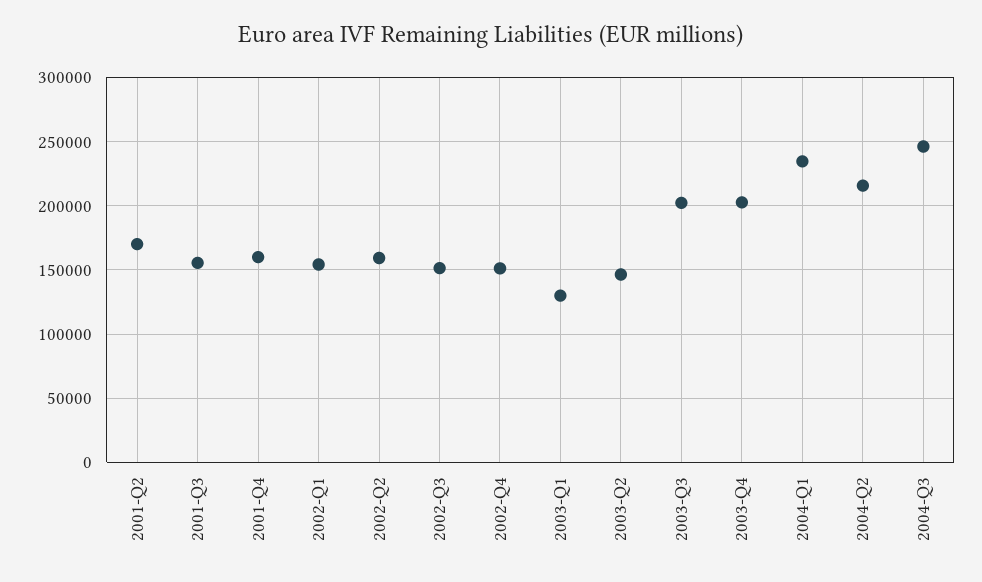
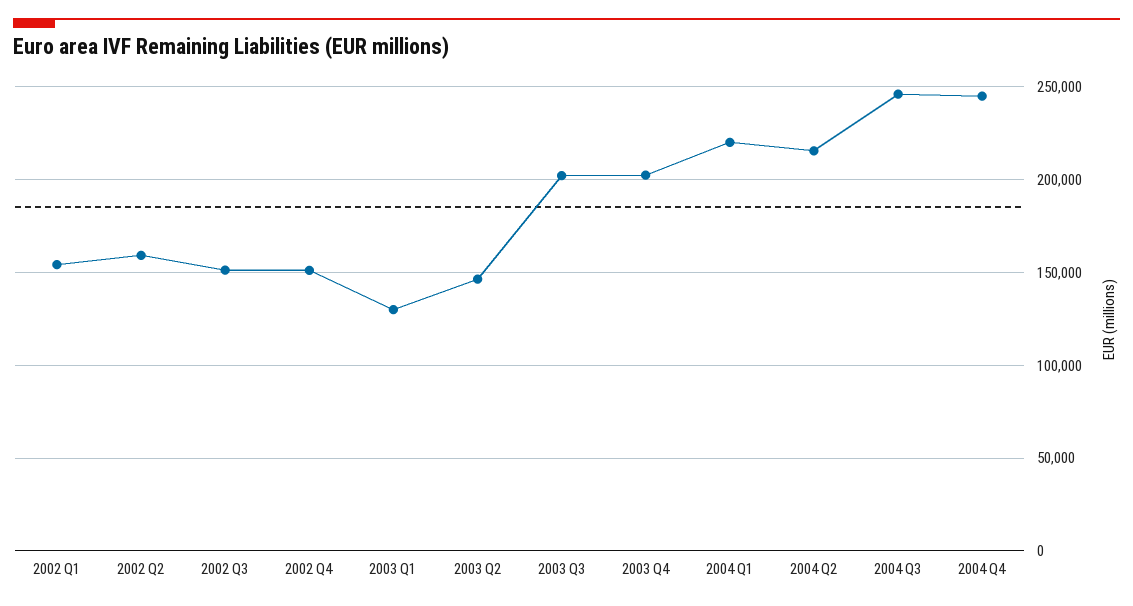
2001-Q2: 170000 -> none
2001-Q3: 155000 -> none
2001-Q4: 160000 -> none
2004-Q1: 235000 -> 220000
2004 Q4: none -> 245000

